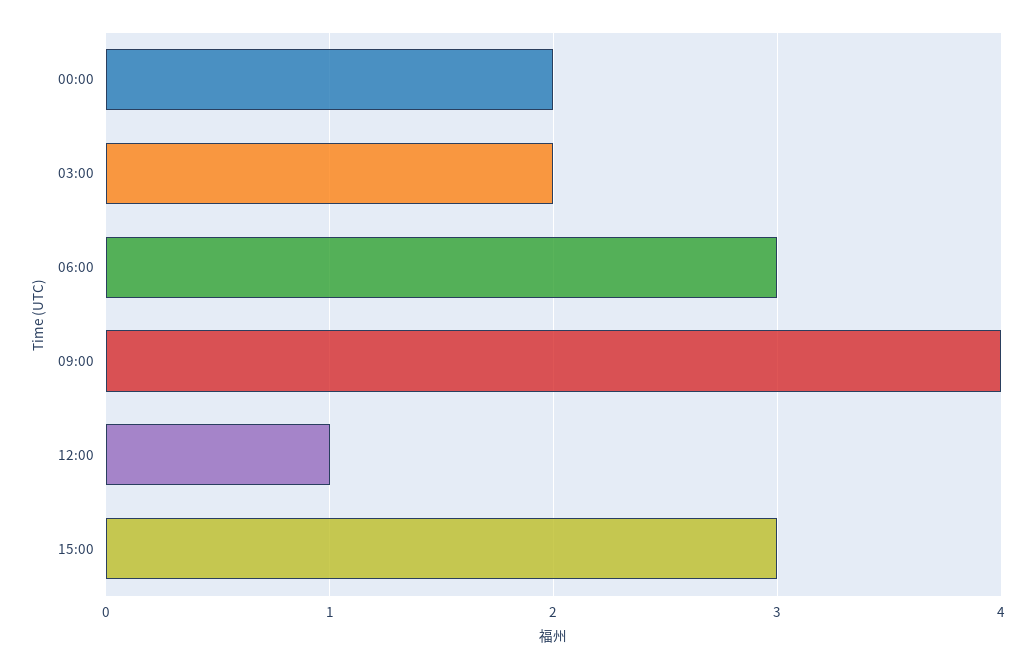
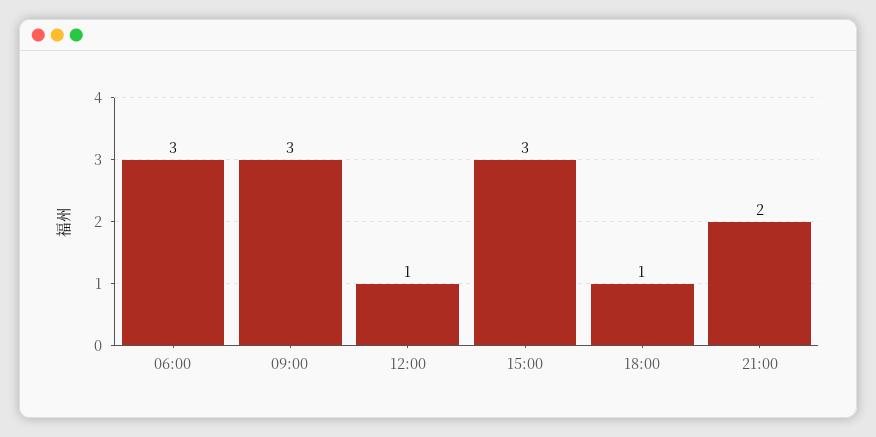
00:00: 2 -> none
03:00: 2 -> none
09:00: 4 -> 3
18:00: none -> 1
21:00: none -> 2

